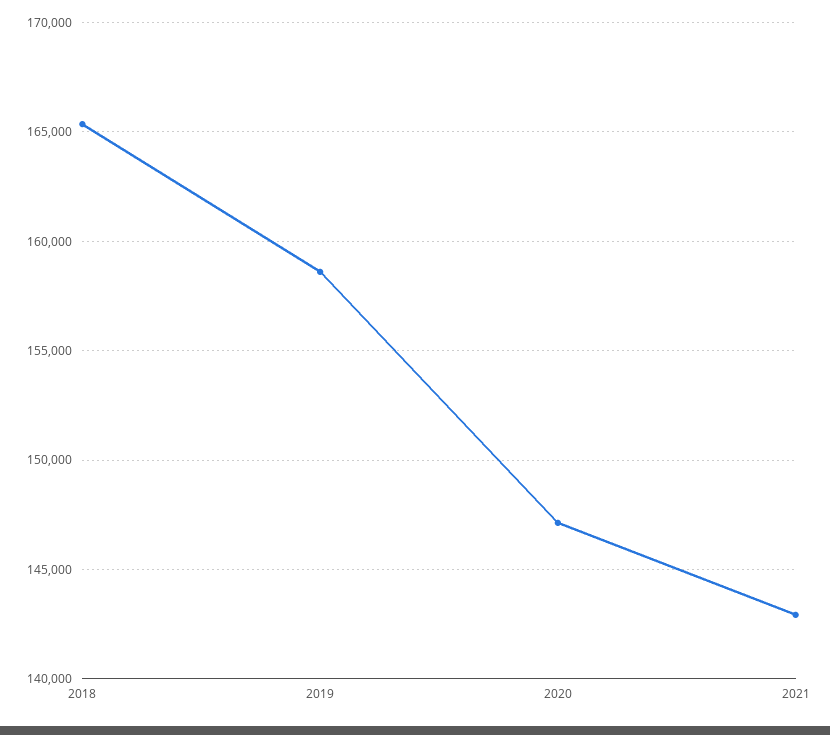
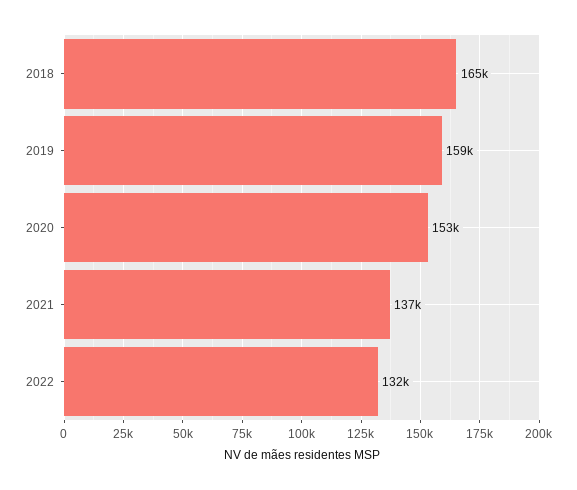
2020: 147000 -> 153000
2021: 143000 -> 137000
2022: none -> 132000

